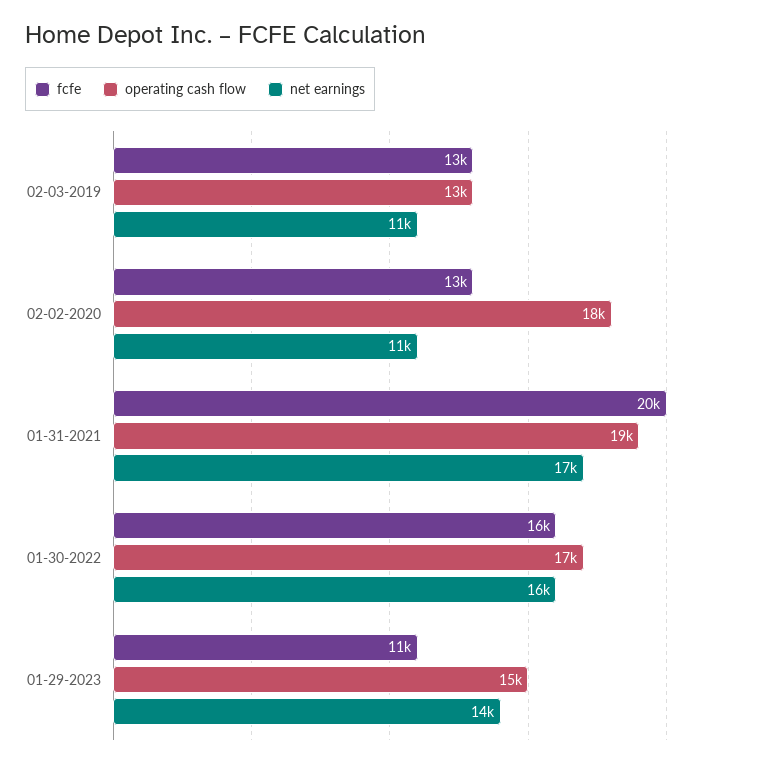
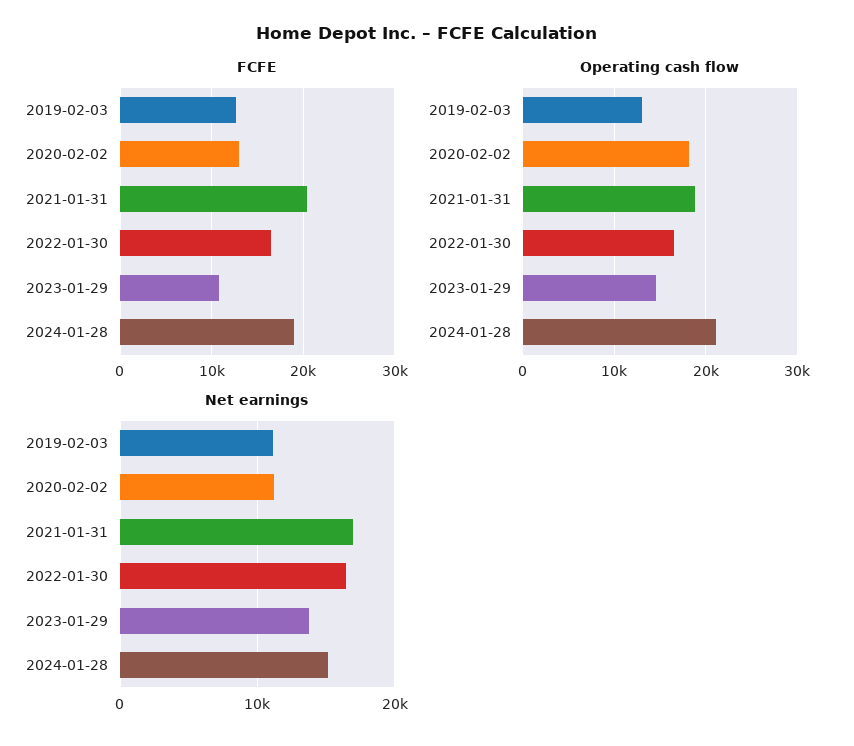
fcfe, 2024-01-28: none -> 19000
operating cash flow, 2024-01-28: none -> 21000
net earnings, 2024-01-28: none -> 15000

